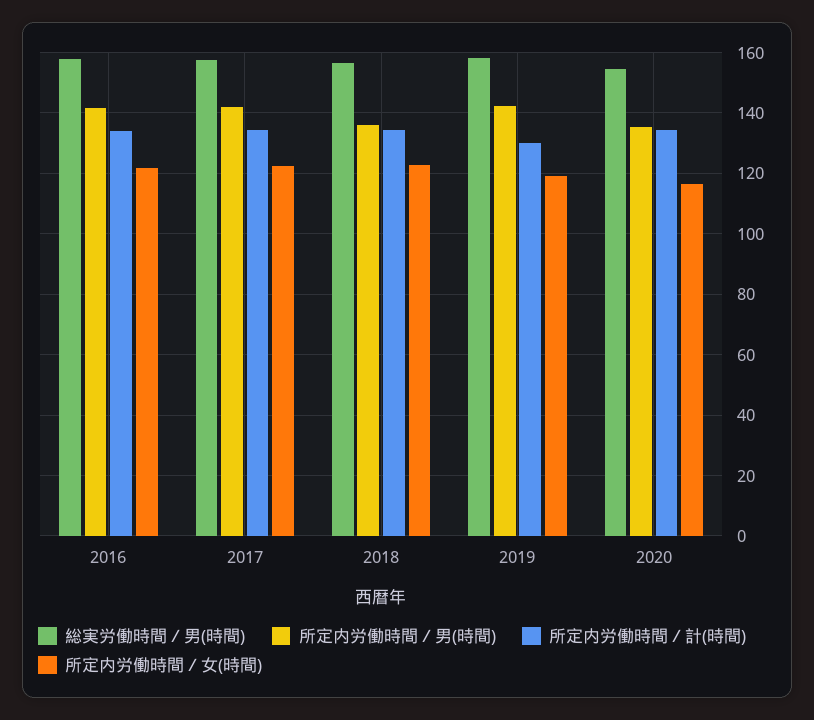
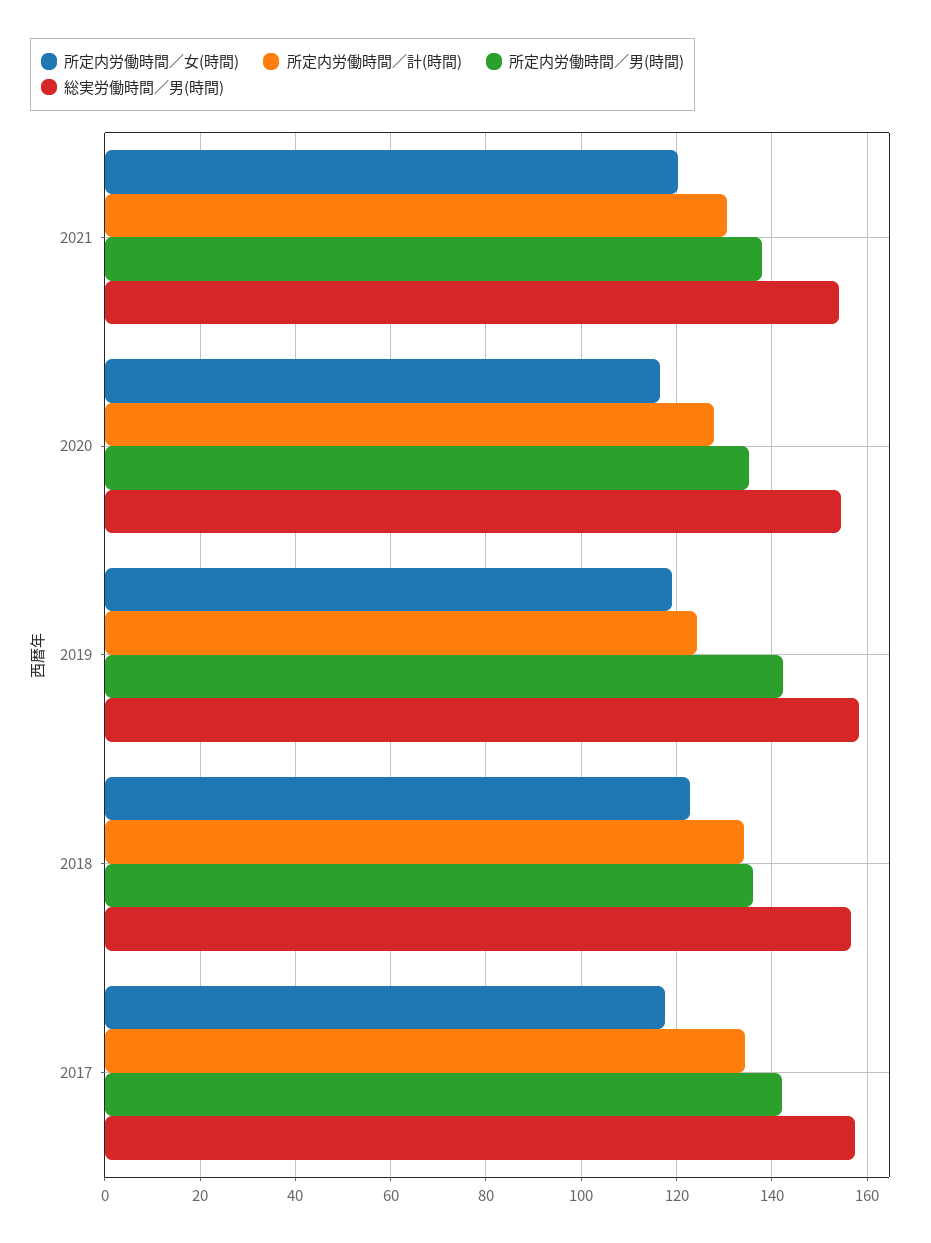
総実労働時間／男(時間), 2016: 158 -> none
所定内労働時間／男(時間), 2016: 142 -> none
所定内労働時間／計(時間), 2016: 134 -> none
所定内労働時間／女(時間), 2016: 122 -> none
所定内労働時間／女(時間), 2017: 122 -> 118
所定内労働時間／計(時間), 2019: 130 -> 124
所定内労働時間／計(時間), 2020: 134 -> 128
所定内労働時間／女(時間), 2021: none -> 120
所定内労働時間／計(時間), 2021: none -> 130
所定内労働時間／男(時間), 2021: none -> 138
総実労働時間／男(時間), 2021: none -> 154

